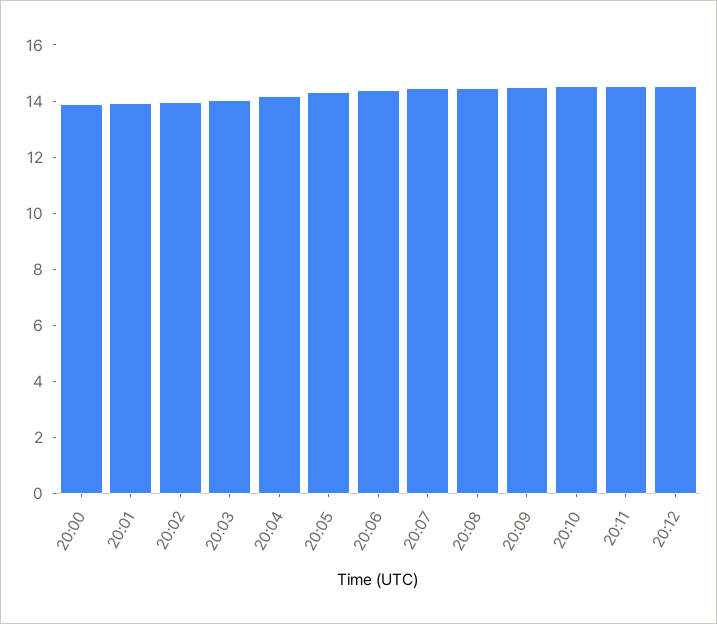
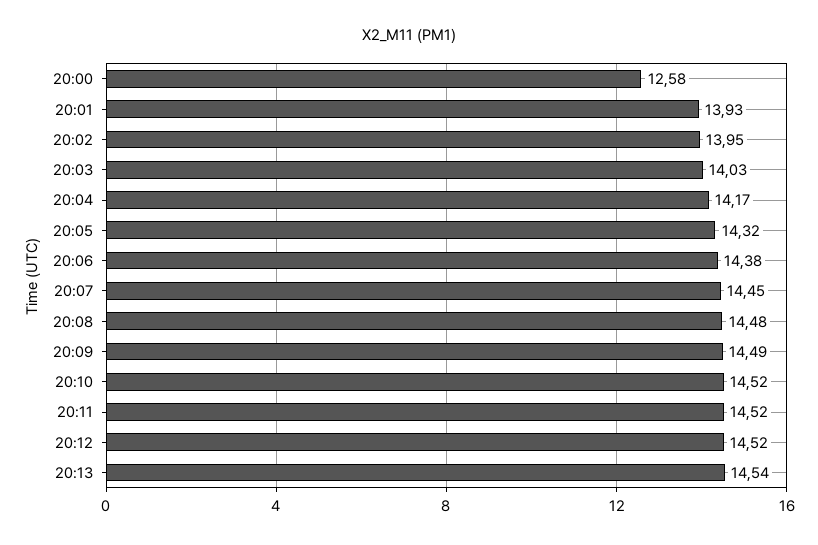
20:00: 14 -> 12.58
20:13: none -> 14.54

